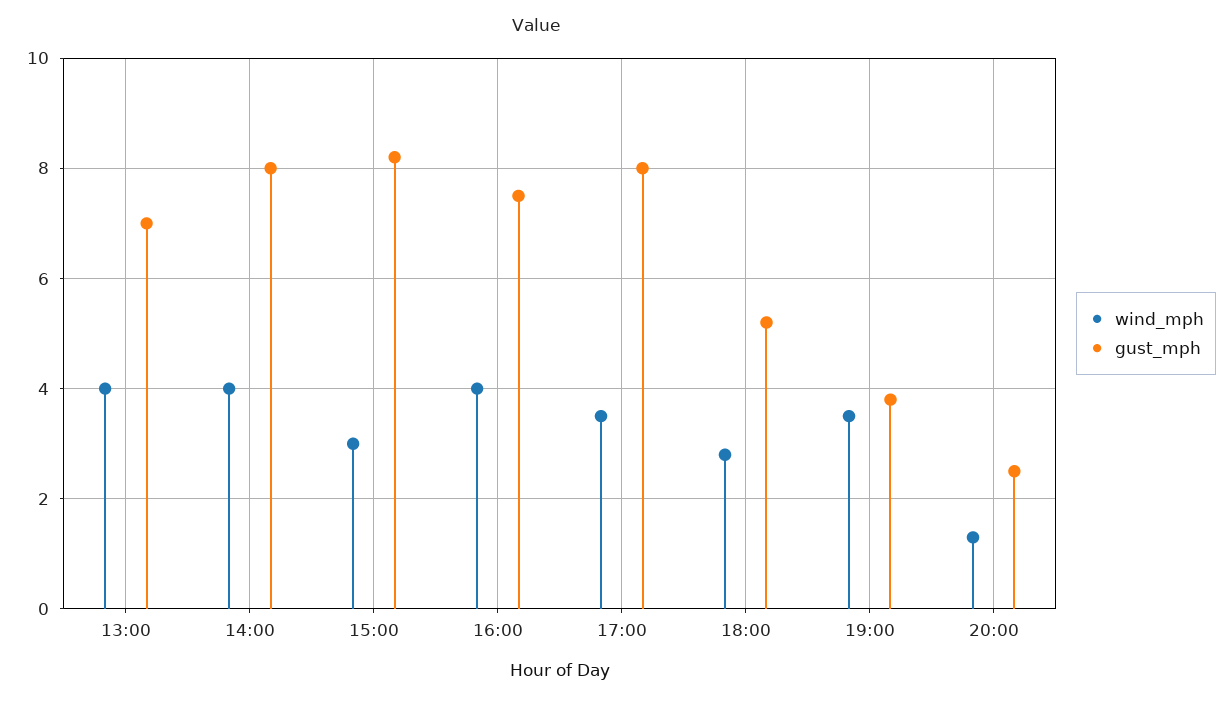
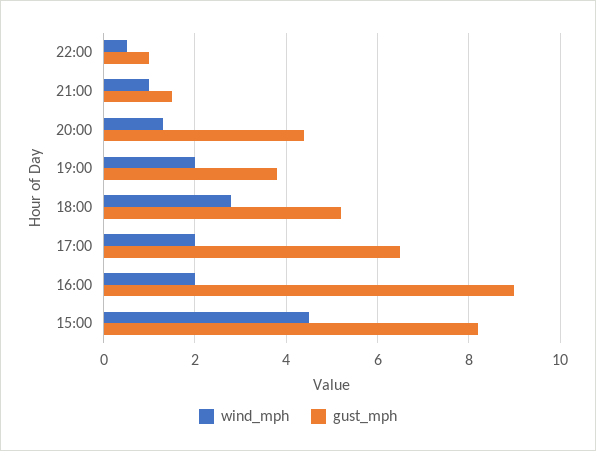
wind_mph, 13:00: 4 -> none
gust_mph, 13:00: 7 -> none
wind_mph, 14:00: 4 -> none
gust_mph, 14:00: 8 -> none
wind_mph, 15:00: 3 -> 4.5
wind_mph, 16:00: 4 -> 2
gust_mph, 16:00: 7.5 -> 9
wind_mph, 17:00: 3.5 -> 2
gust_mph, 17:00: 8 -> 6.5
wind_mph, 19:00: 3.5 -> 2
gust_mph, 20:00: 2.5 -> 4.5
wind_mph, 22:00: none -> 0.5
gust_mph, 22:00: none -> 1
wind_mph, 21:00: none -> 1
gust_mph, 21:00: none -> 1.5

